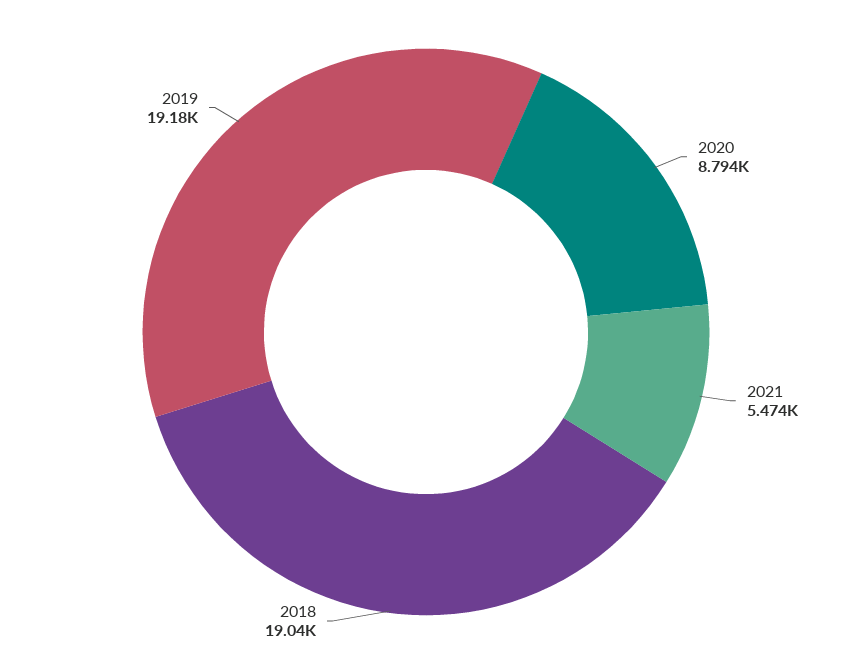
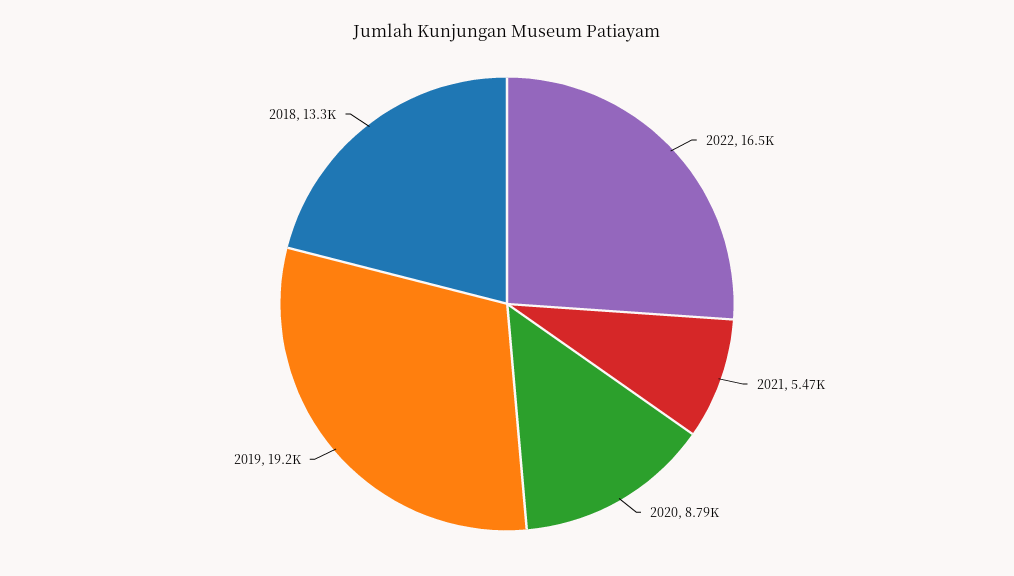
2018: 19040 -> 13300
2022: none -> 16500

